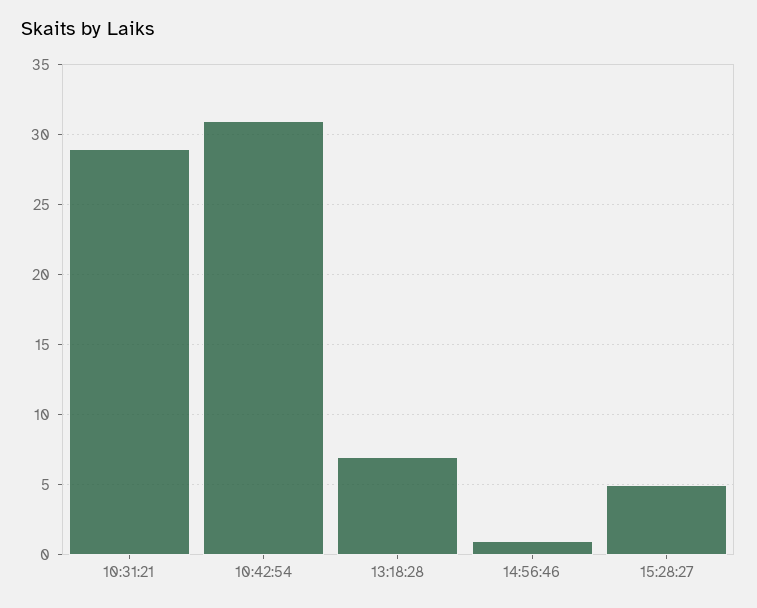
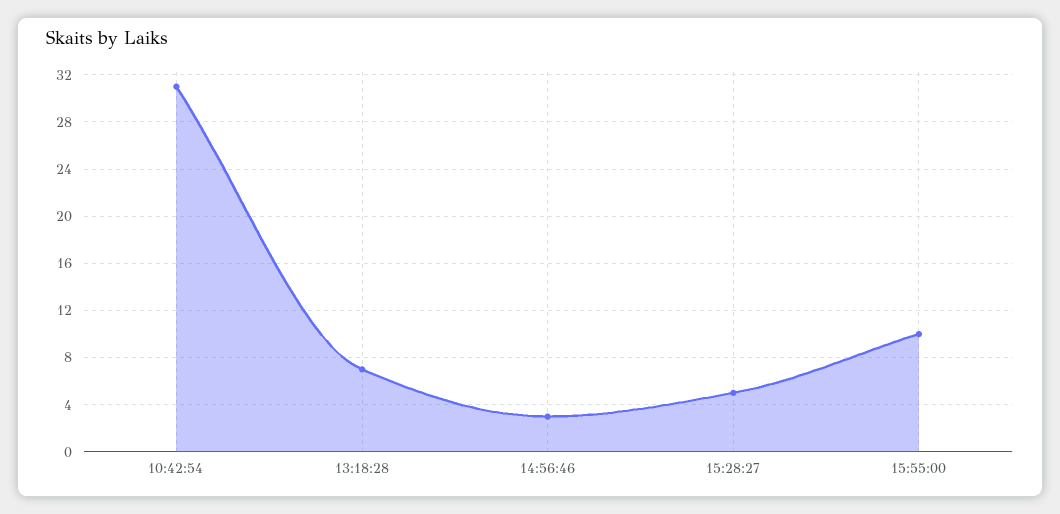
10:31:21: 29 -> none
14:56:46: 1 -> 3
15:55:00: none -> 10

